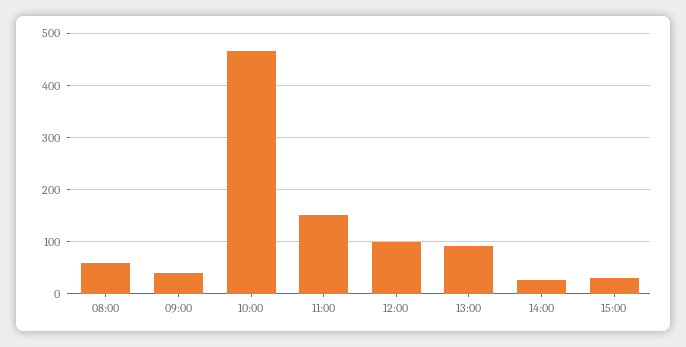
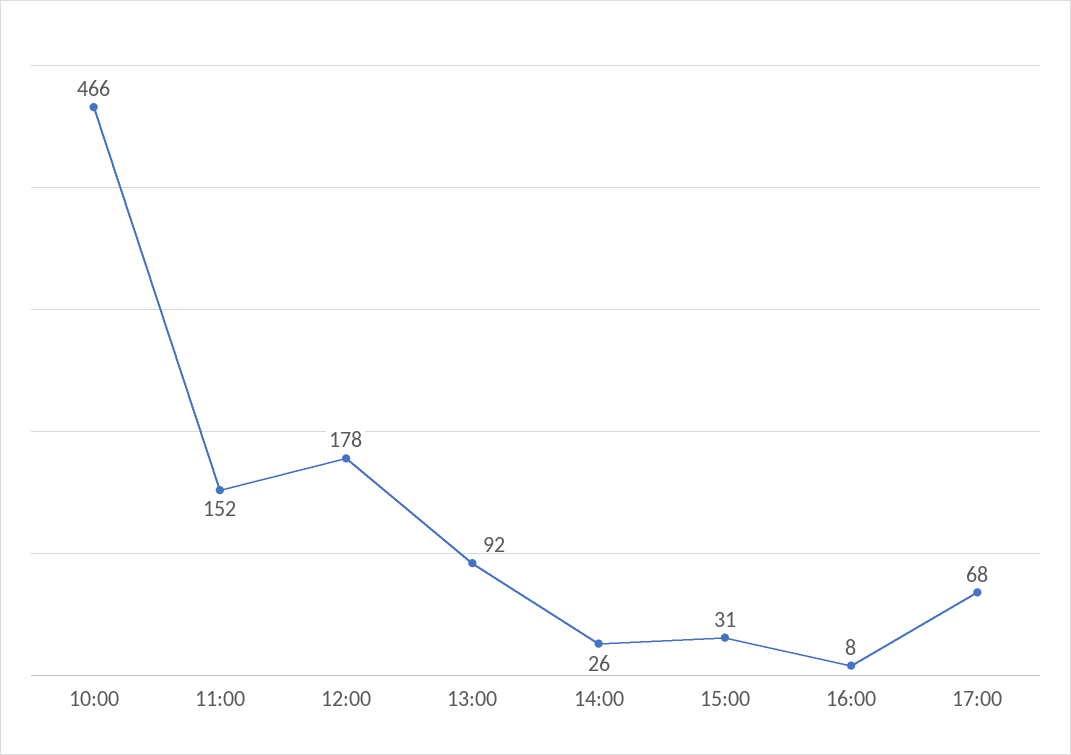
08:00: 60 -> none
09:00: 40 -> none
12:00: 100 -> 178
16:00: none -> 8
17:00: none -> 68

